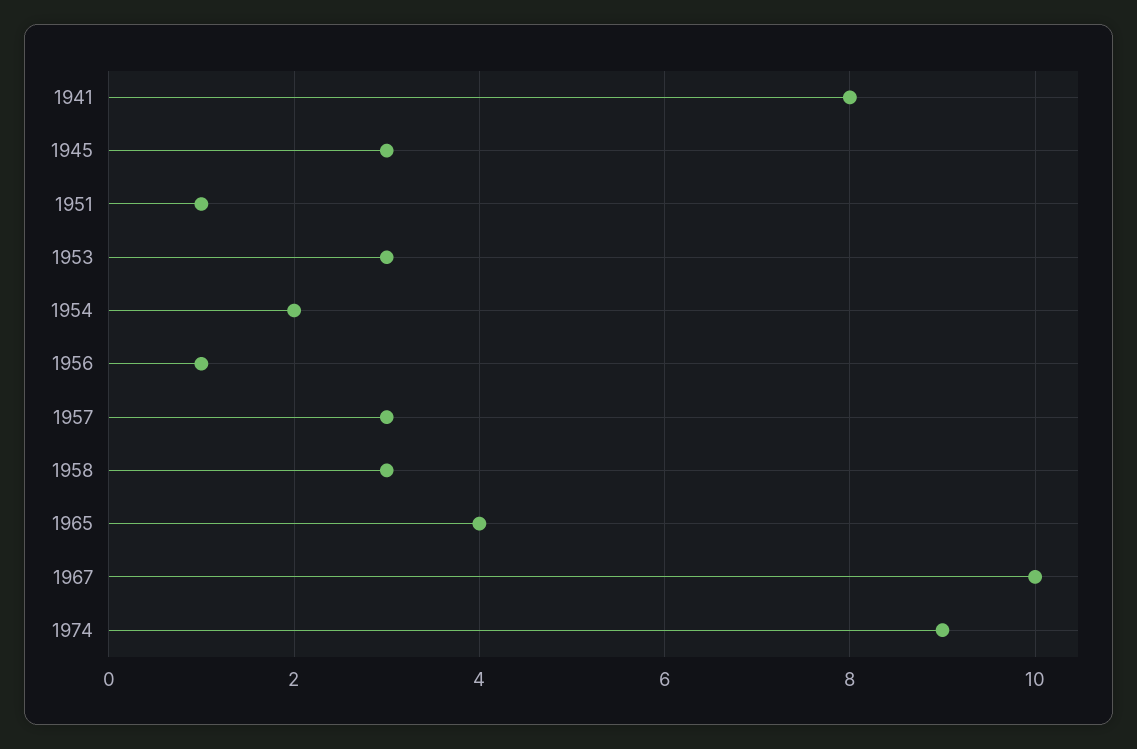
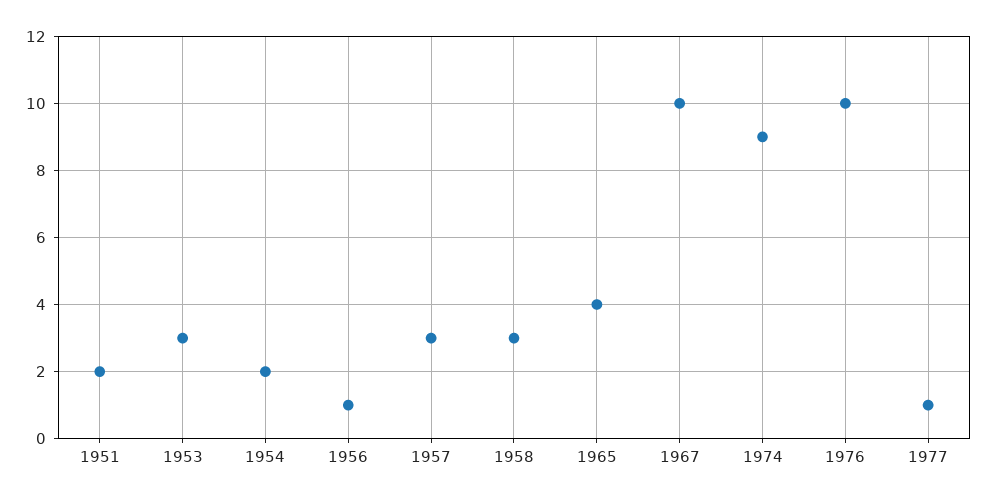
1941: 8 -> none
1945: 3 -> none
1951: 1 -> 2
1976: none -> 10
1977: none -> 1

